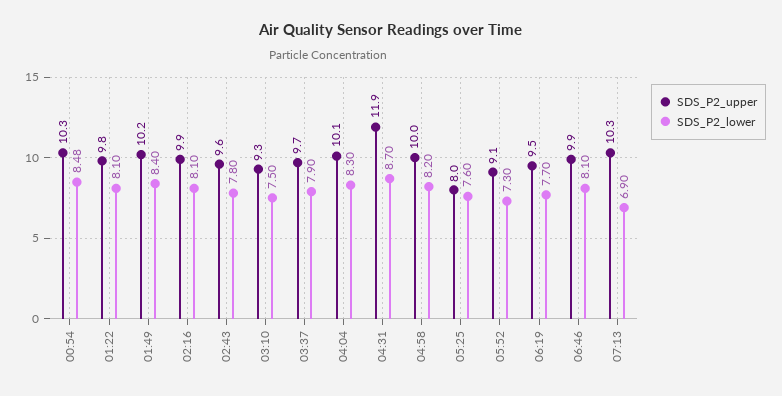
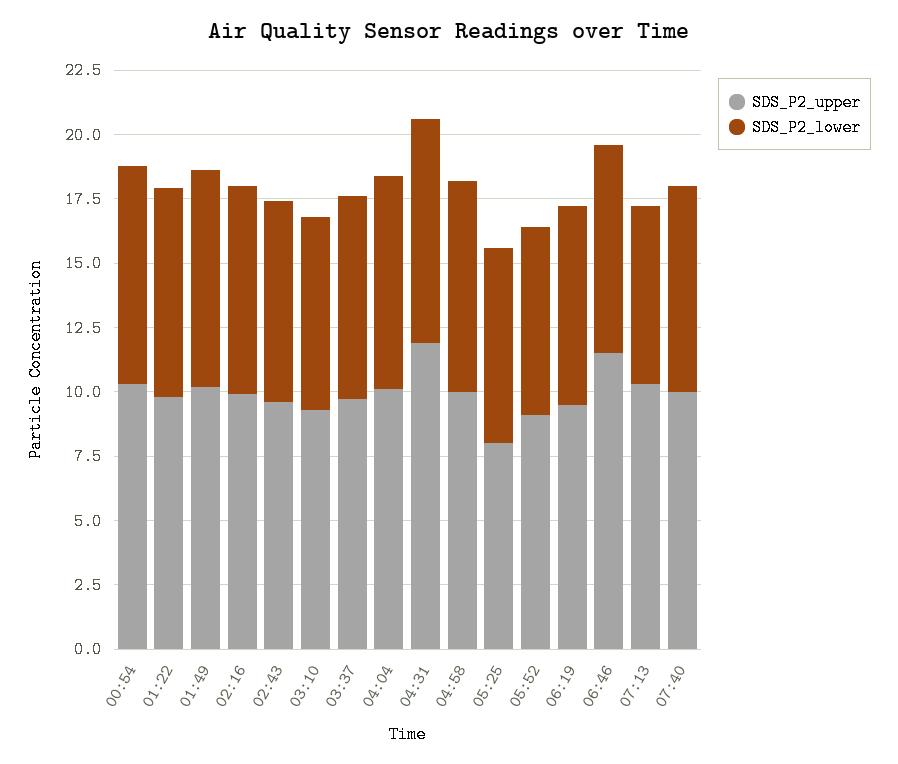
SDS_P2_upper, 06:46: 9.9 -> 11.5
SDS_P2_upper, 07:40: none -> 10
SDS_P2_lower, 07:40: none -> 8

